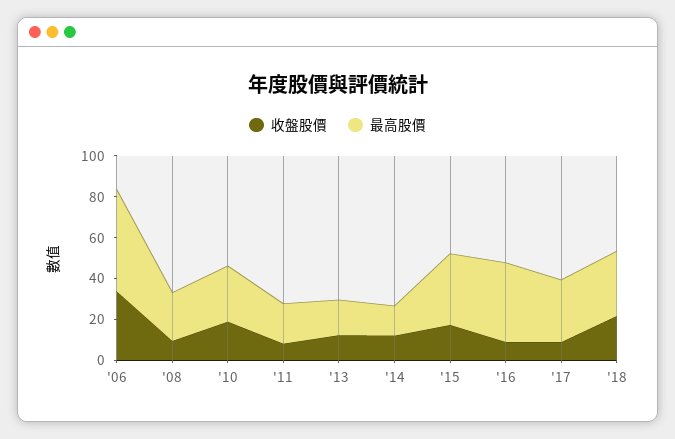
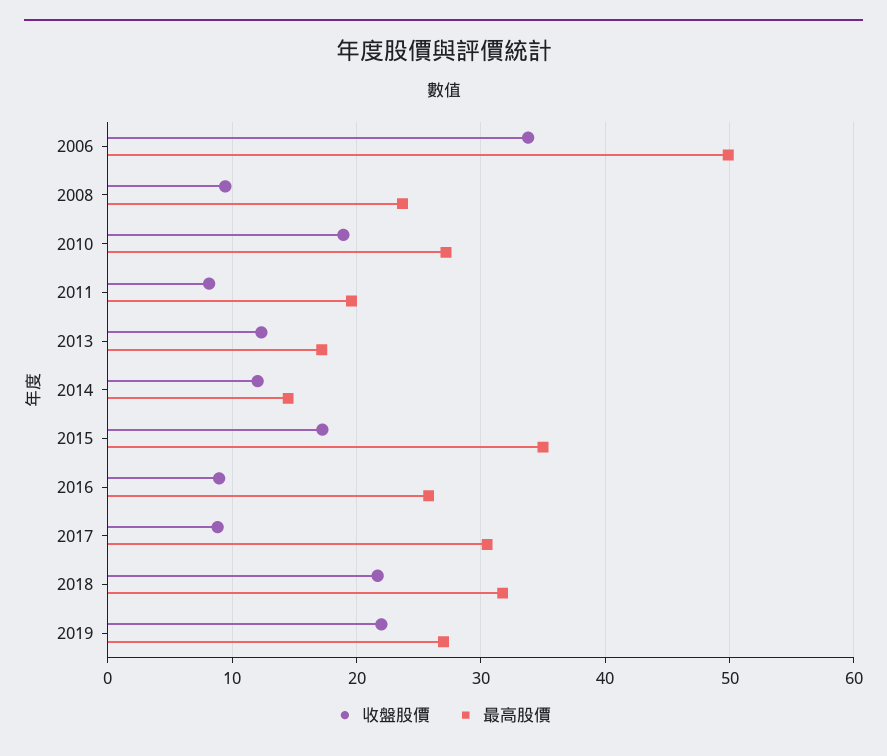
最高股價, '16: 40 -> 26
收盤股價, 2019: none -> 22
最高股價, 2019: none -> 27

